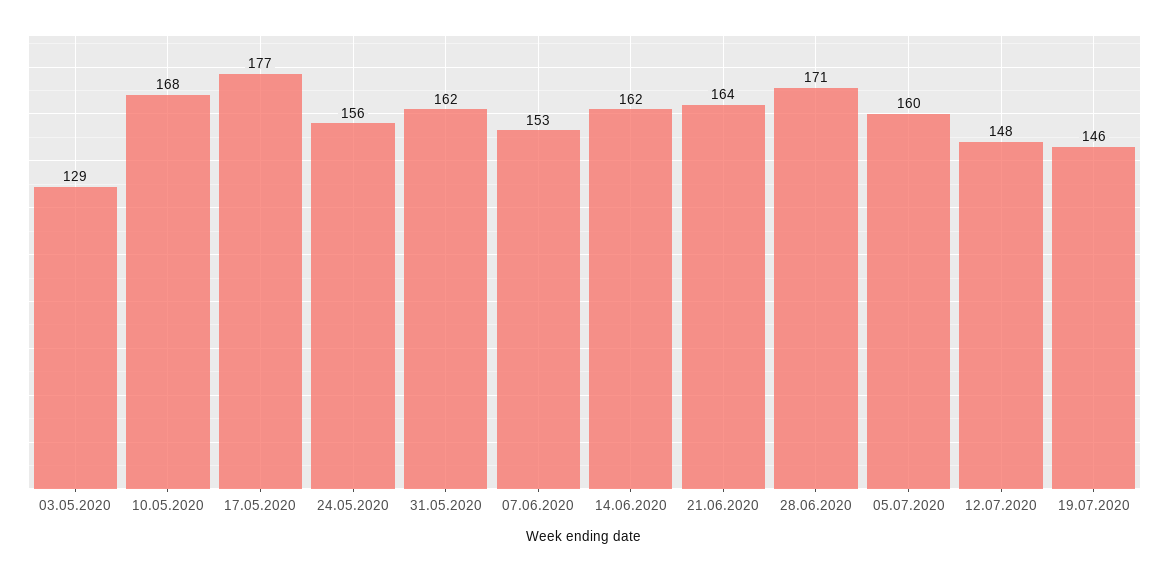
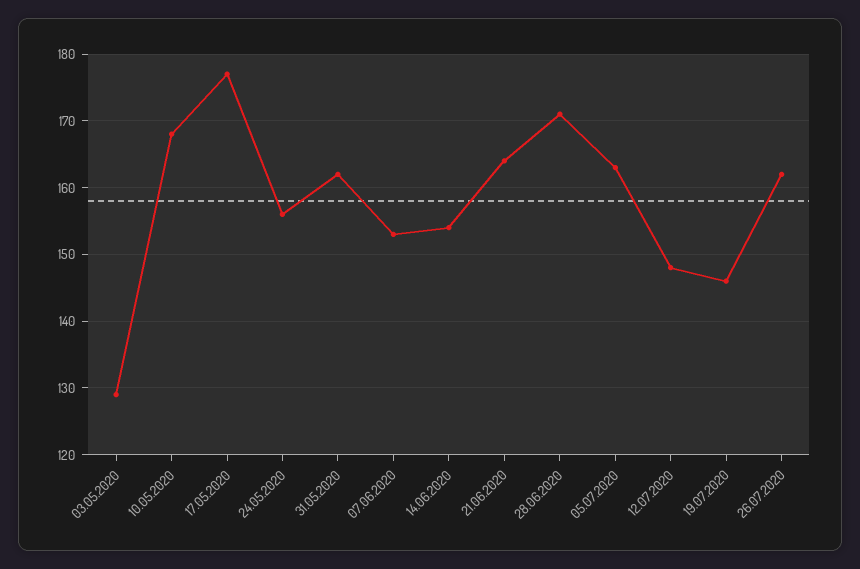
14.06.2020: 162 -> 154
05.07.2020: 160 -> 163
26.07.2020: none -> 162

